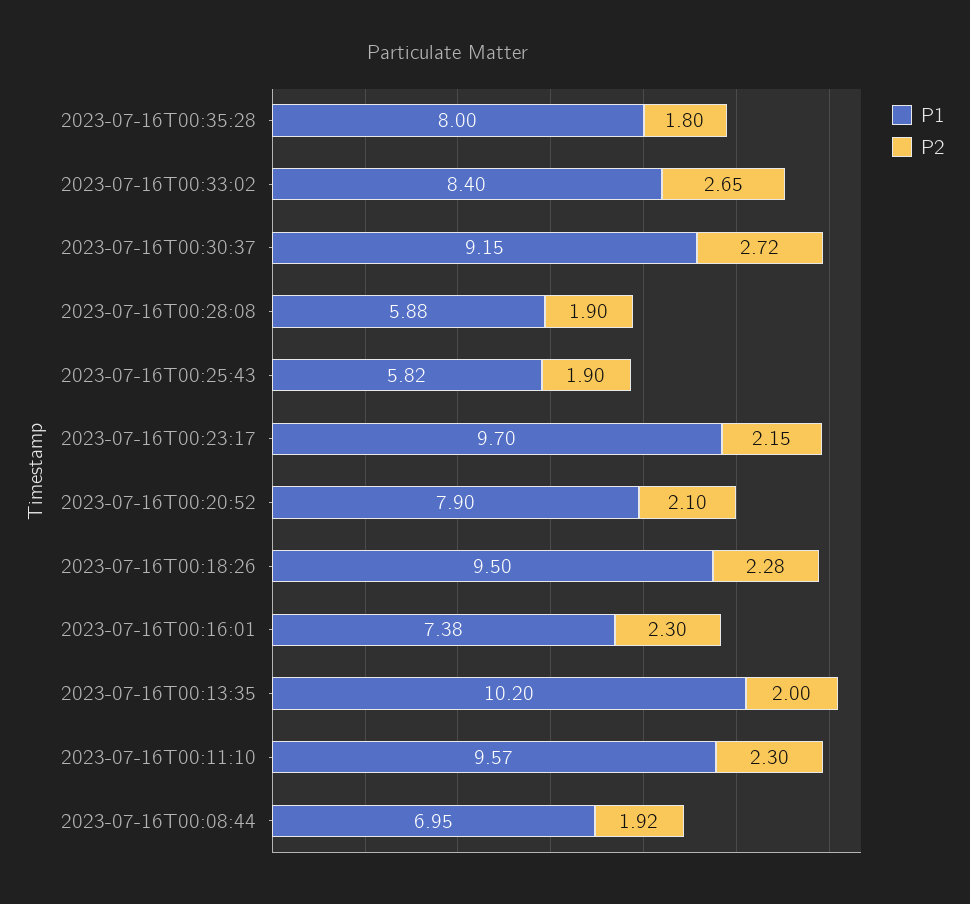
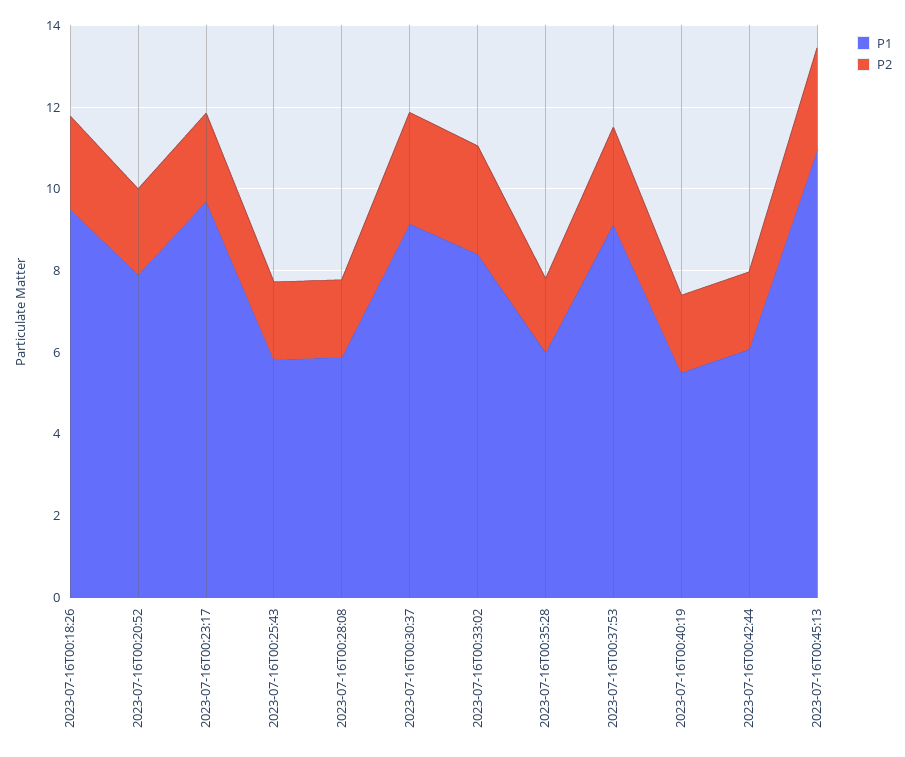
P1, 2023-07-16T00:35:28: 8 -> 6
P1, 2023-07-16T00:16:01: 7.38 -> none
P2, 2023-07-16T00:16:01: 2.3 -> none
P1, 2023-07-16T00:13:35: 10.2 -> none
P2, 2023-07-16T00:13:35: 2 -> none
P1, 2023-07-16T00:11:10: 9.57 -> none
P2, 2023-07-16T00:11:10: 2.3 -> none
P1, 2023-07-16T00:08:44: 6.95 -> none
P2, 2023-07-16T00:08:44: 1.92 -> none
P1, 2023-07-16T00:37:53: none -> 9
P2, 2023-07-16T00:37:53: none -> 2.5
P1, 2023-07-16T00:40:19: none -> 5.5
P2, 2023-07-16T00:40:19: none -> 2
P1, 2023-07-16T00:42:44: none -> 6
P2, 2023-07-16T00:42:44: none -> 2
P1, 2023-07-16T00:45:13: none -> 11
P2, 2023-07-16T00:45:13: none -> 2.5

